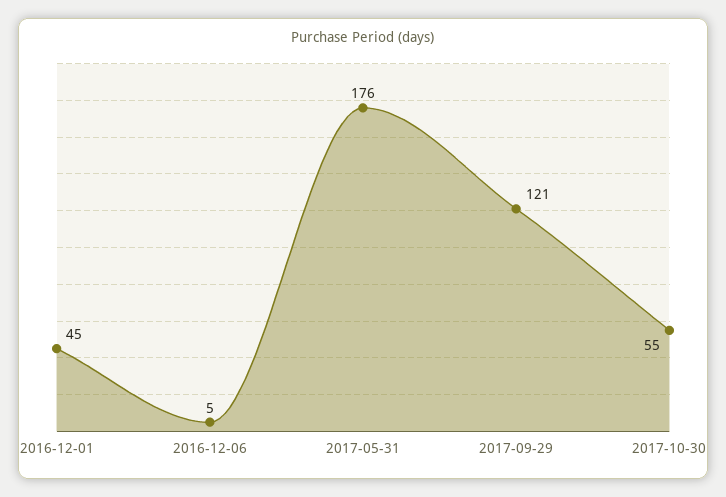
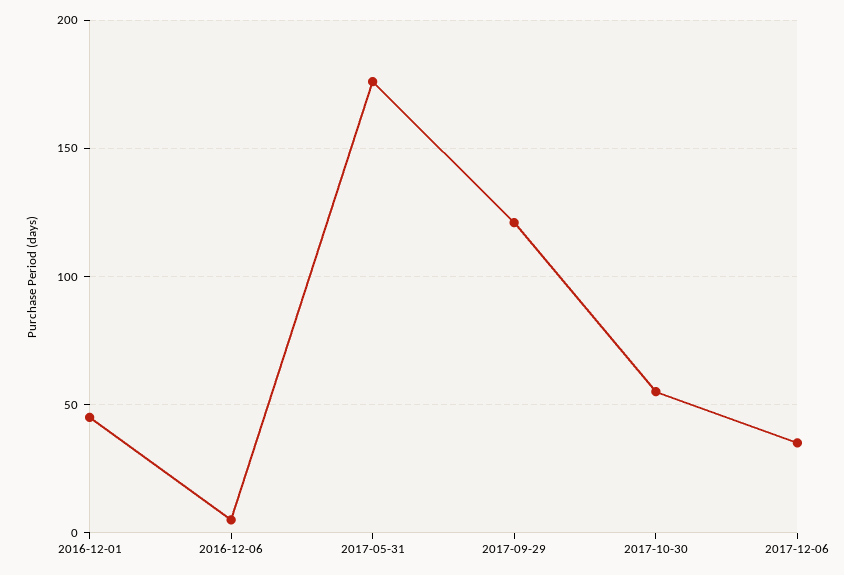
2017-12-06: none -> 35

